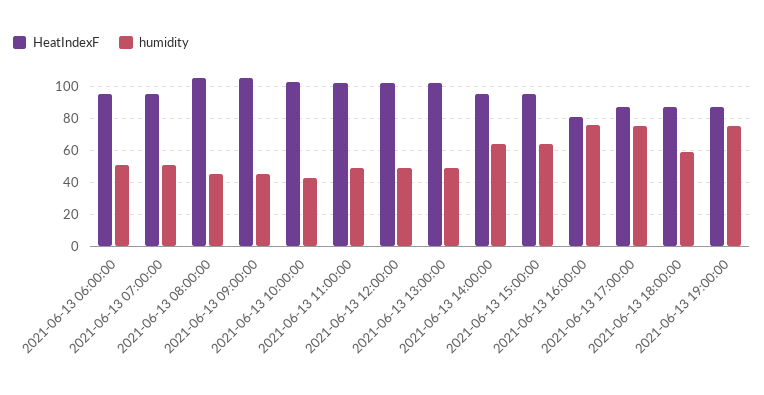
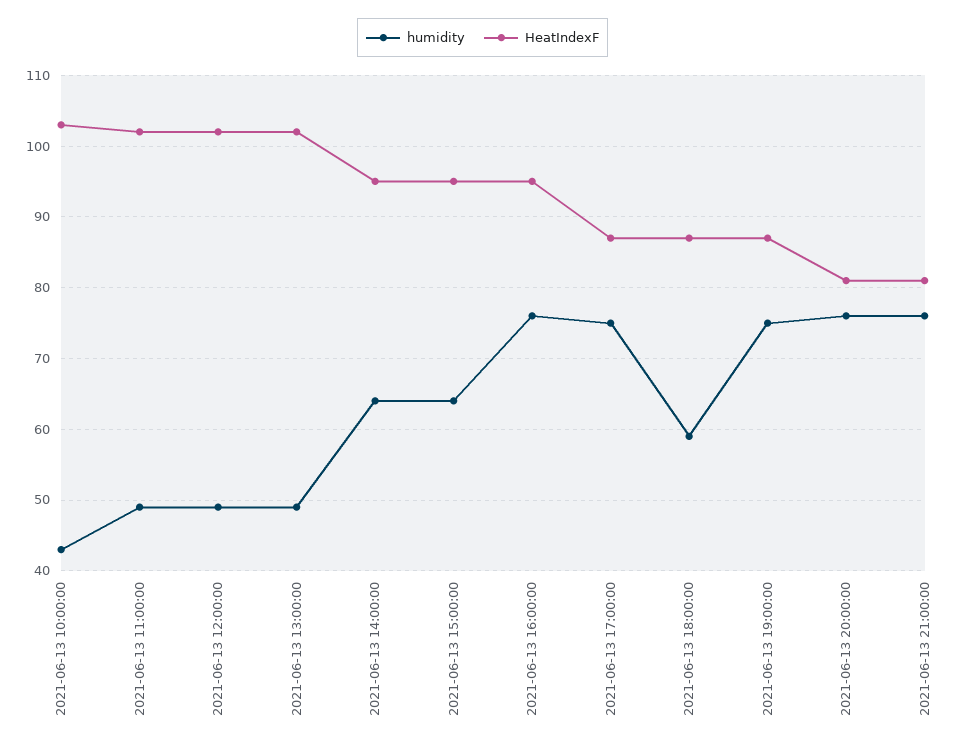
HeatIndexF, 2021-06-13 06:00:00: 95 -> none
humidity, 2021-06-13 06:00:00: 50 -> none
HeatIndexF, 2021-06-13 07:00:00: 95 -> none
humidity, 2021-06-13 07:00:00: 50 -> none
HeatIndexF, 2021-06-13 08:00:00: 105 -> none
humidity, 2021-06-13 08:00:00: 45 -> none
HeatIndexF, 2021-06-13 09:00:00: 105 -> none
humidity, 2021-06-13 09:00:00: 45 -> none
HeatIndexF, 2021-06-13 16:00:00: 80 -> 95
humidity, 2021-06-13 20:00:00: none -> 76
HeatIndexF, 2021-06-13 20:00:00: none -> 81
humidity, 2021-06-13 21:00:00: none -> 76
HeatIndexF, 2021-06-13 21:00:00: none -> 81

